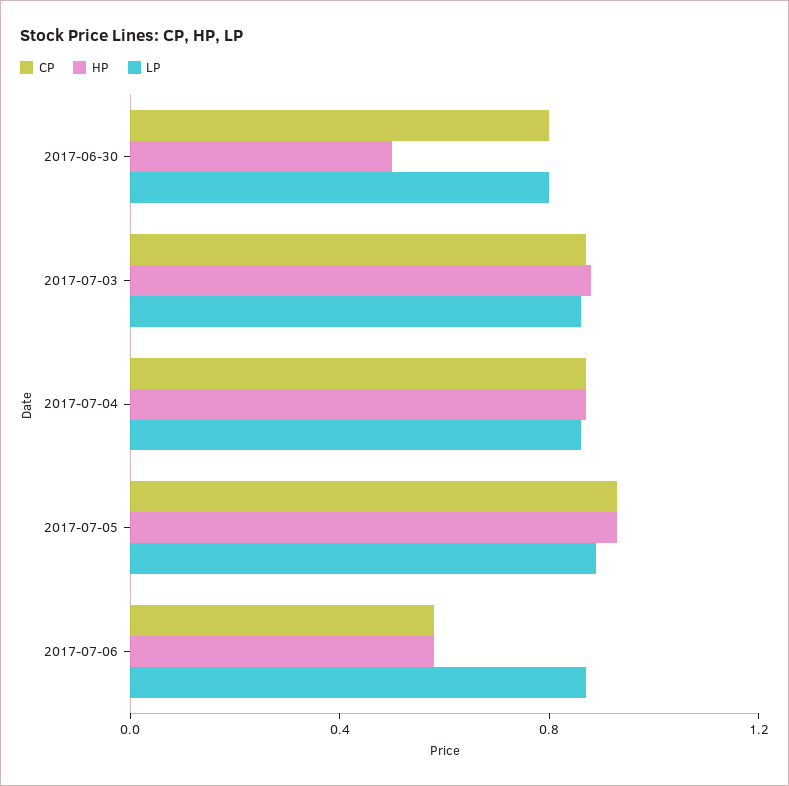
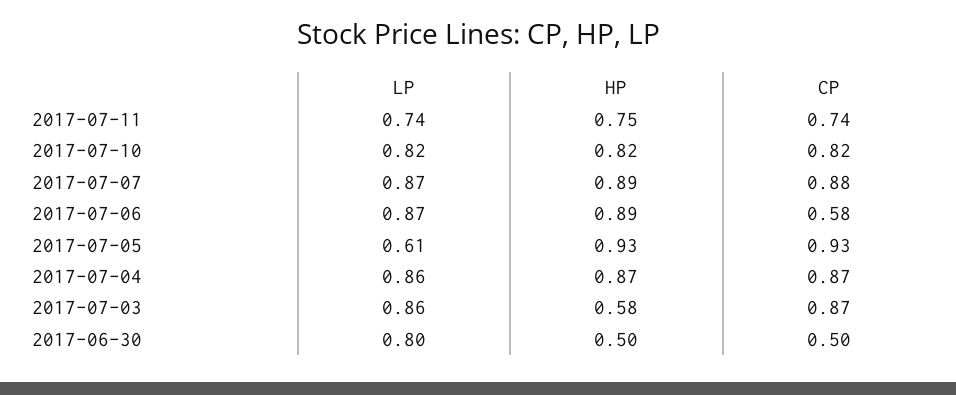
CP, 2017-06-30: 0.8 -> 0.5
HP, 2017-07-03: 0.9 -> 0.58
LP, 2017-07-05: 0.9 -> 0.61
HP, 2017-07-06: 0.6 -> 0.89
LP, 2017-07-11: none -> 0.74
HP, 2017-07-11: none -> 0.75
CP, 2017-07-11: none -> 0.74
LP, 2017-07-10: none -> 0.82
HP, 2017-07-10: none -> 0.82
CP, 2017-07-10: none -> 0.82
LP, 2017-07-07: none -> 0.87
HP, 2017-07-07: none -> 0.89
CP, 2017-07-07: none -> 0.88

